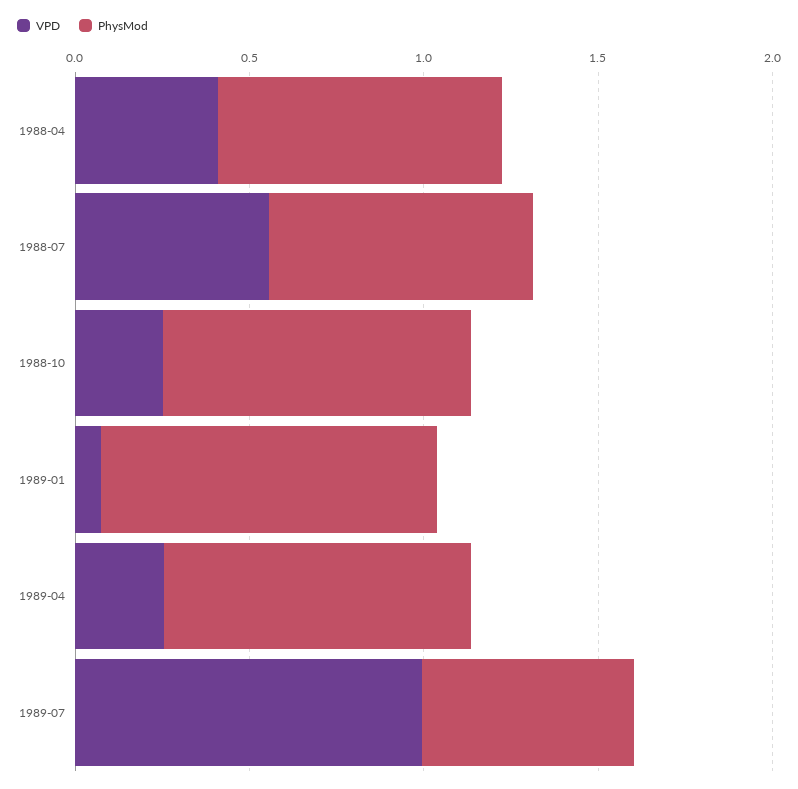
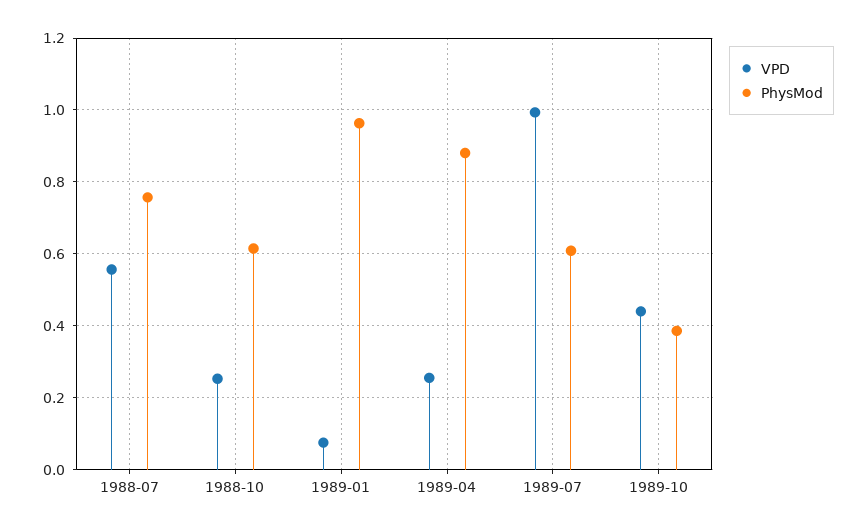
VPD, 1988-04: 0.4 -> none
PhysMod, 1988-04: 0.8 -> none
PhysMod, 1988-10: 0.9 -> 0.62
VPD, 1989-10: none -> 0.44
PhysMod, 1989-10: none -> 0.38

